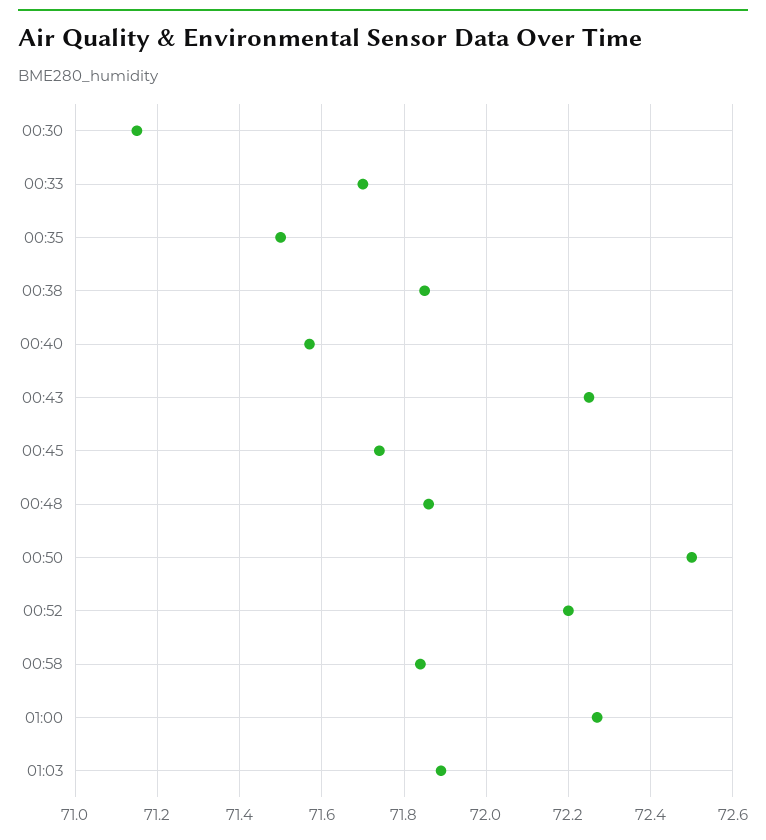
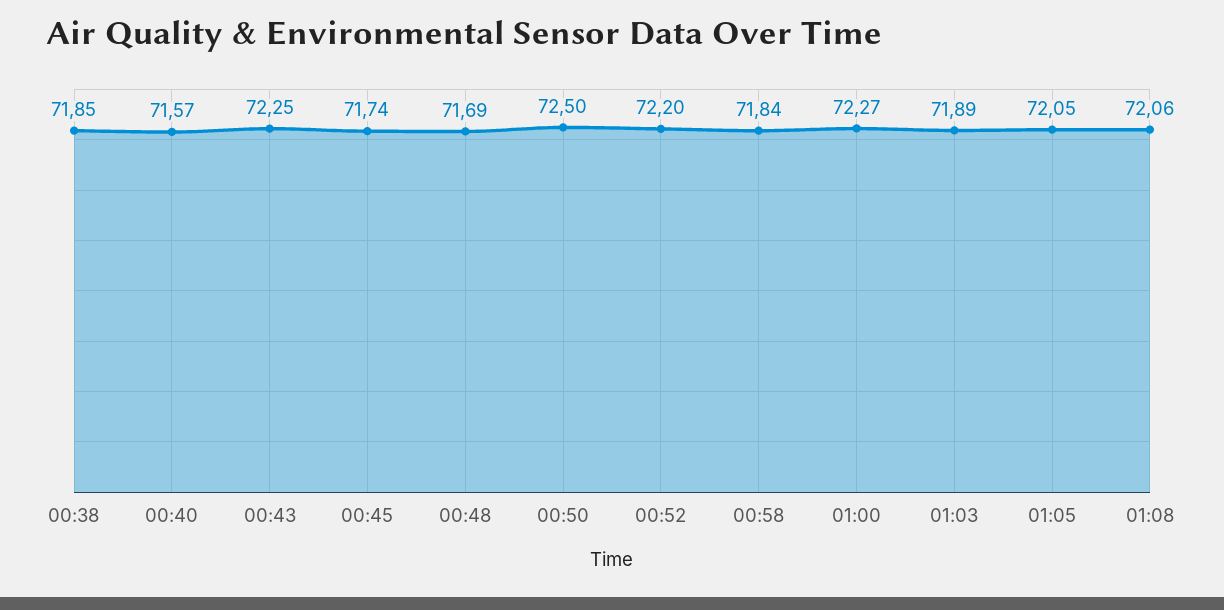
00:30: 71.15 -> none
00:33: 71.7 -> none
00:35: 71.5 -> none
00:48: 71.85 -> 71.69
01:05: none -> 72.05
01:08: none -> 72.06

